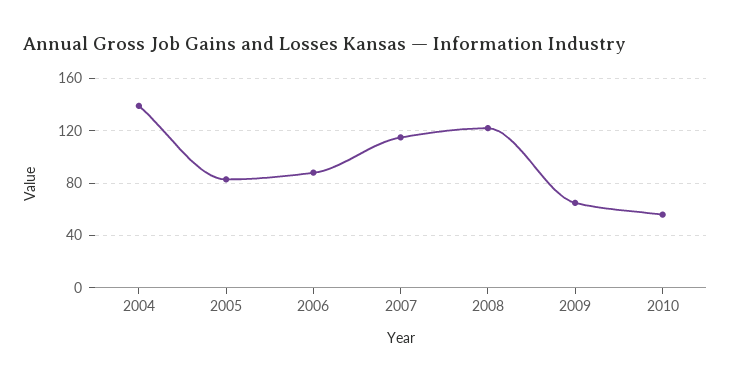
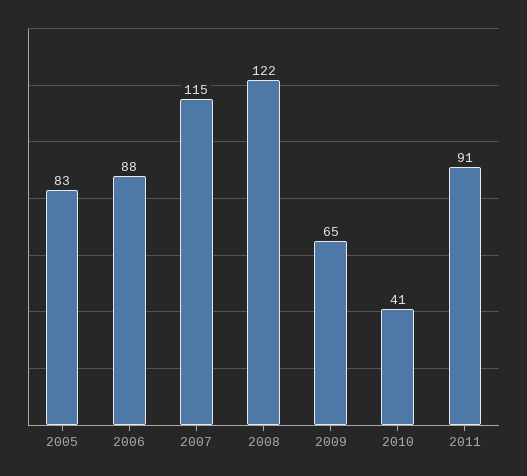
2004: 140 -> none
2010: 55 -> 41
2011: none -> 91

